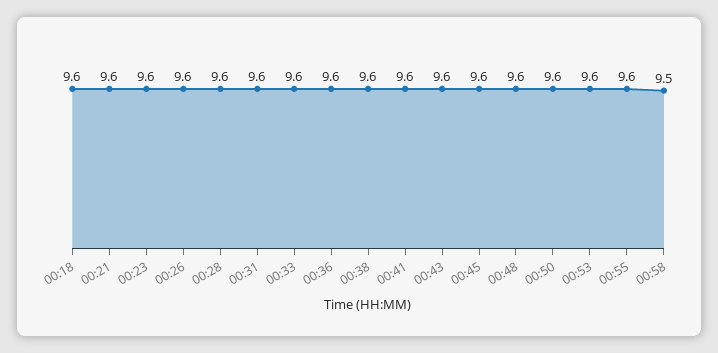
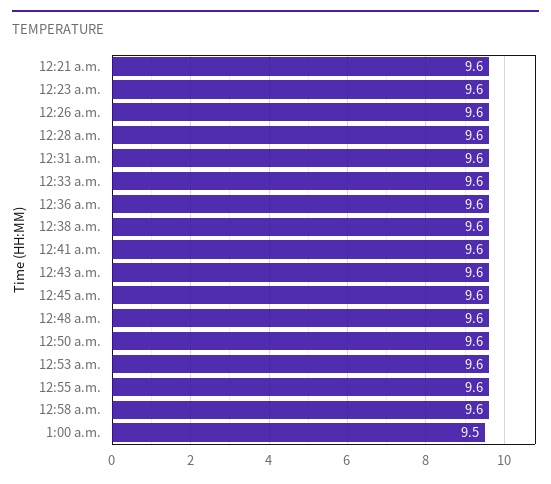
00:18: 9.6 -> none
00:58: 9.5 -> 9.6
1:00 a.m.: none -> 9.5

